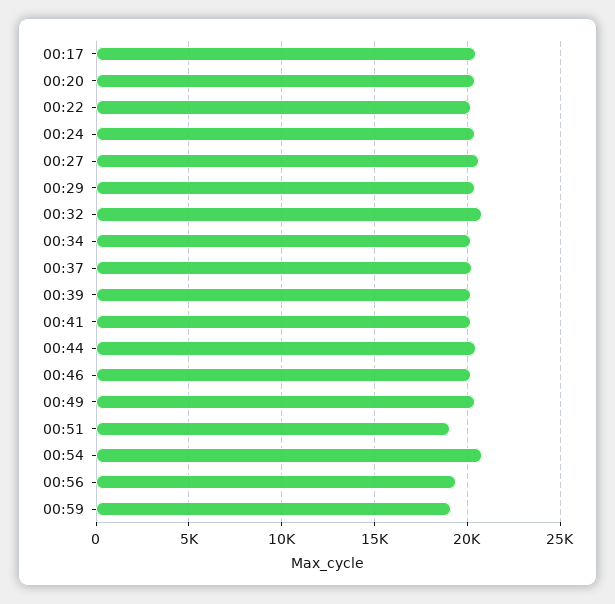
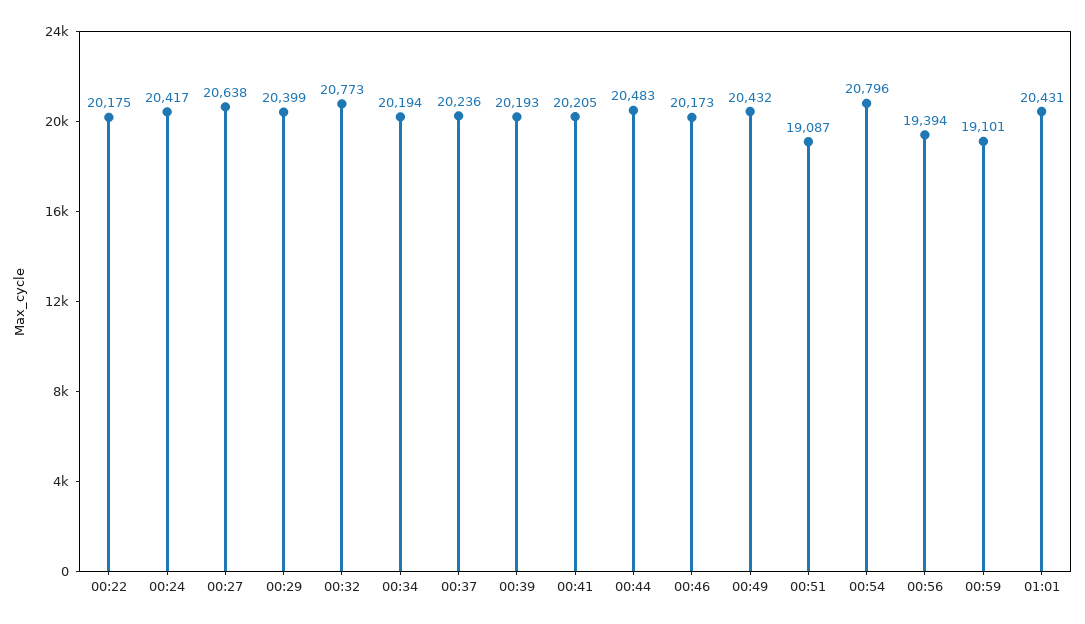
00:17: 20500 -> none
00:20: 20500 -> none
01:01: none -> 20431

